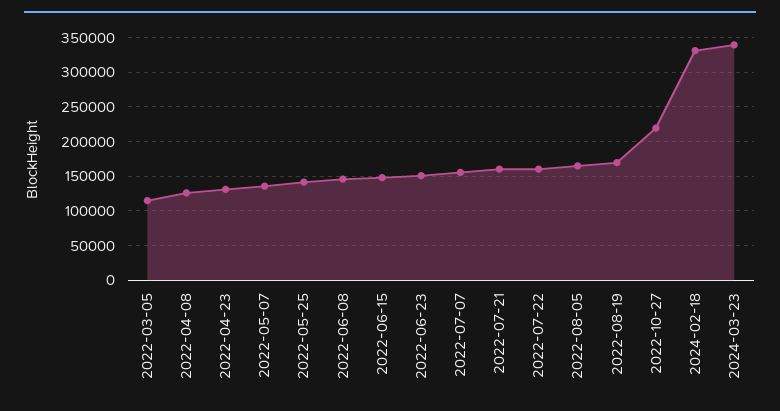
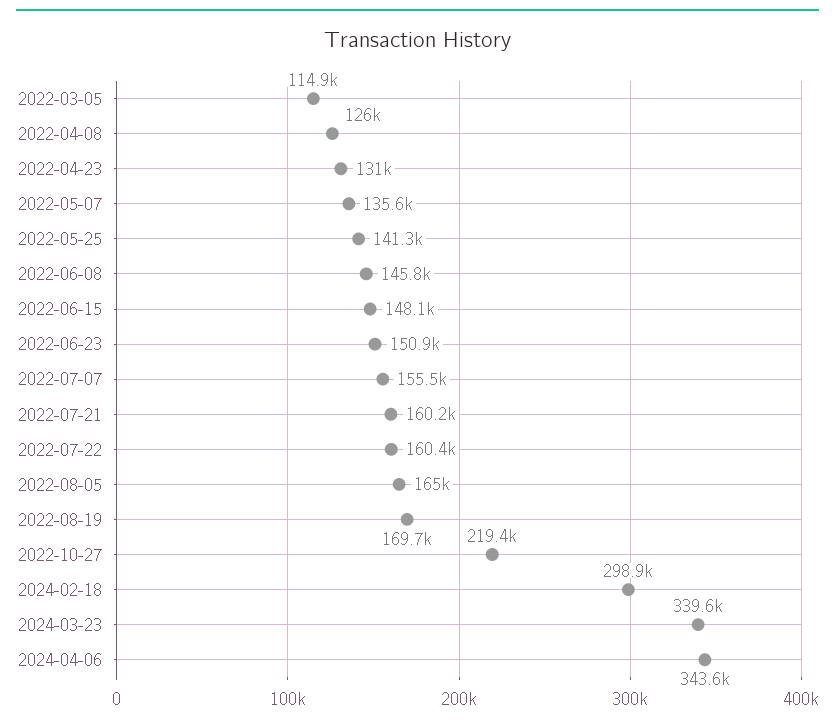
2024-02-18: 330000 -> 298900
2024-04-06: none -> 343600

